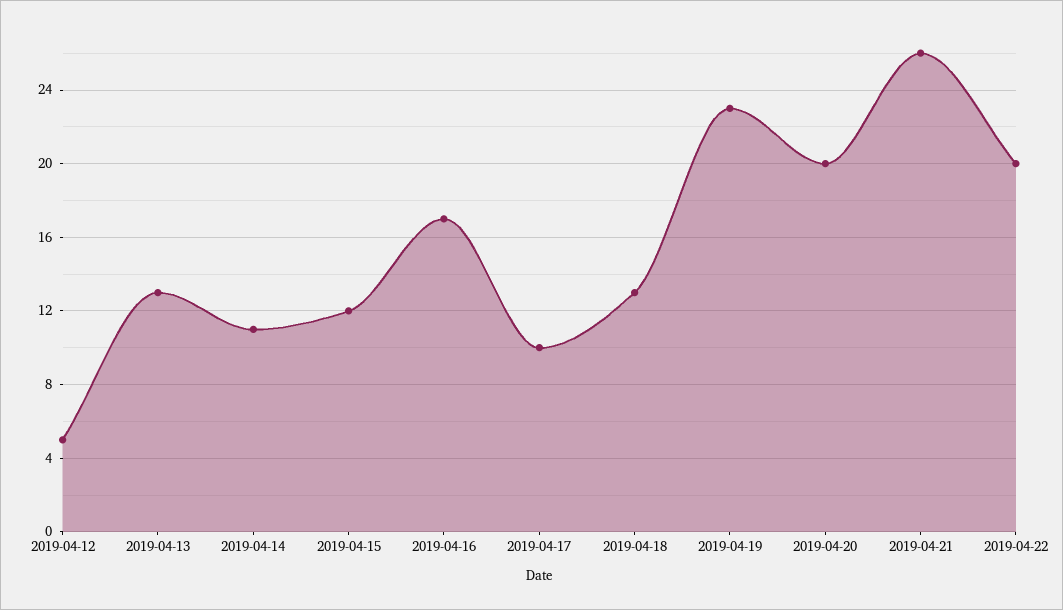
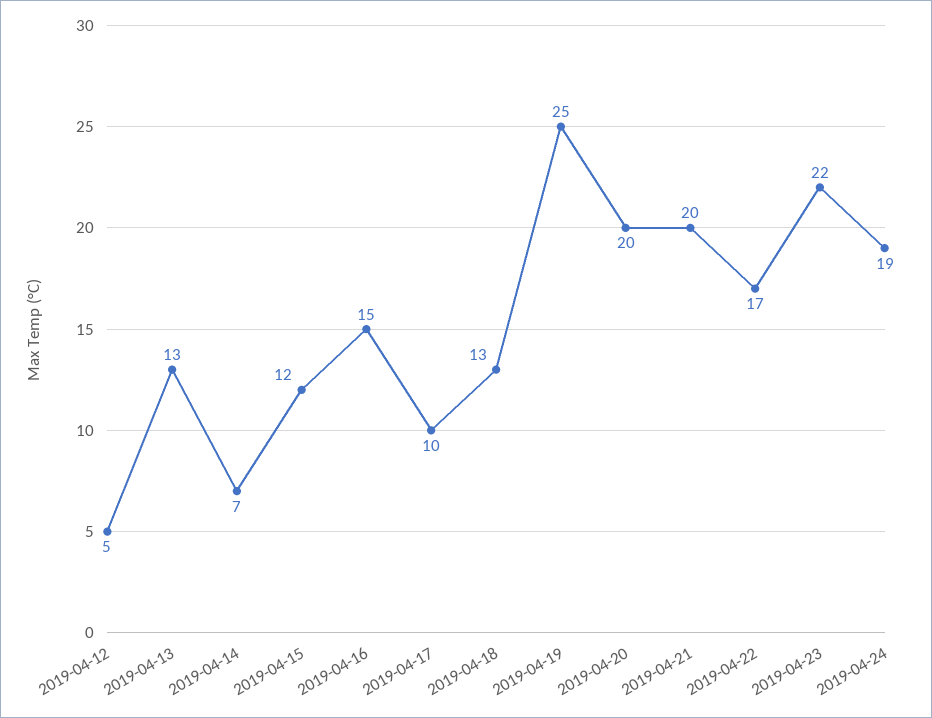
2019-04-14: 11 -> 7
2019-04-16: 17 -> 15
2019-04-19: 23 -> 25
2019-04-21: 26 -> 20
2019-04-22: 20 -> 17
2019-04-23: none -> 22
2019-04-24: none -> 19

